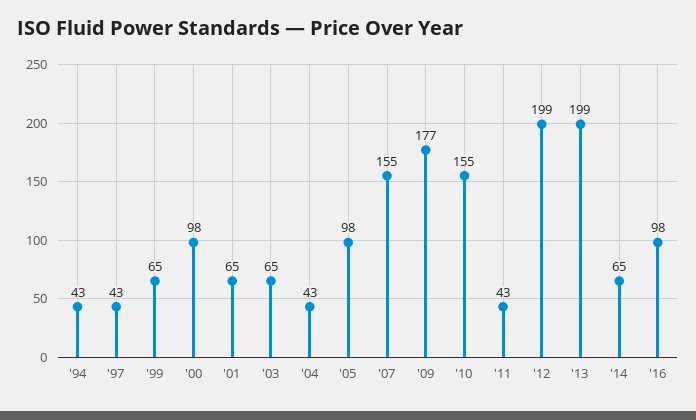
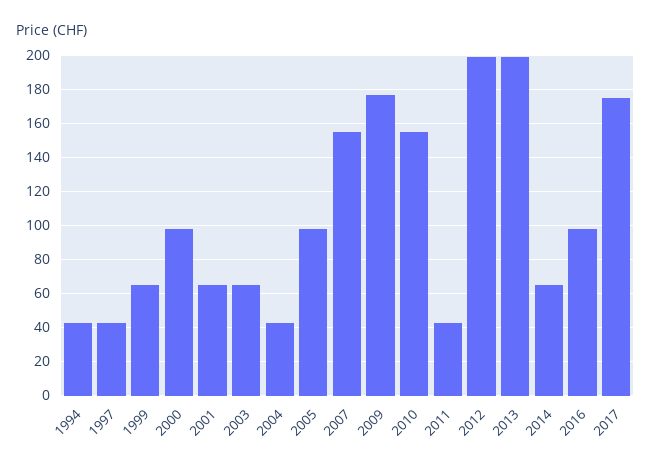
2017: none -> 175

